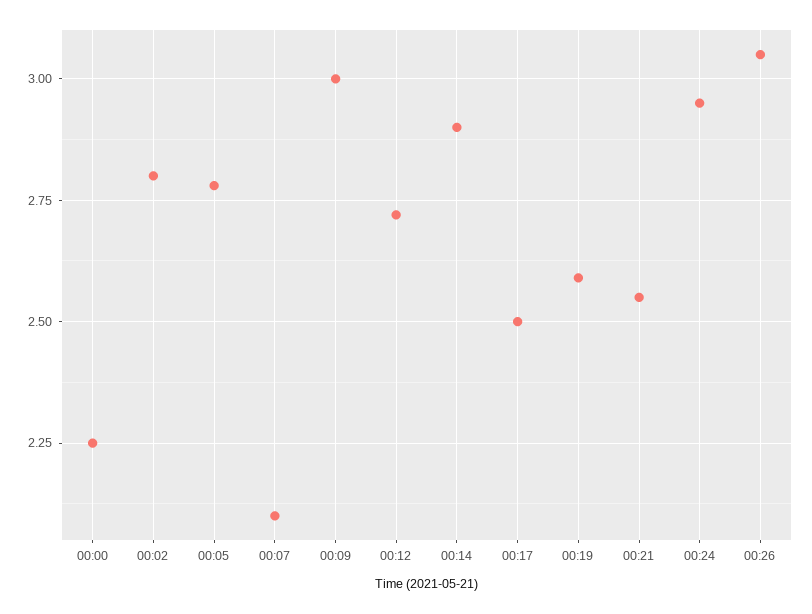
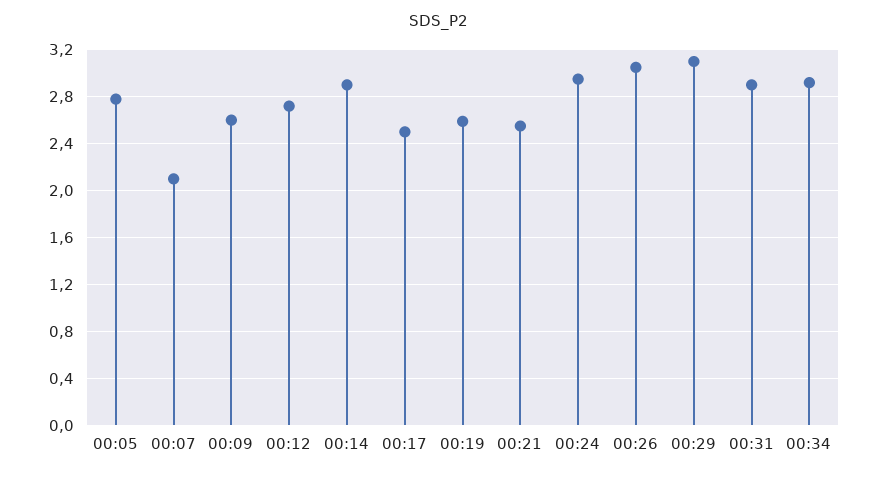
00:00: 2.25 -> none
00:02: 2.8 -> none
00:09: 3 -> 2.6
00:29: none -> 3.1
00:31: none -> 2.9
00:34: none -> 2.9

